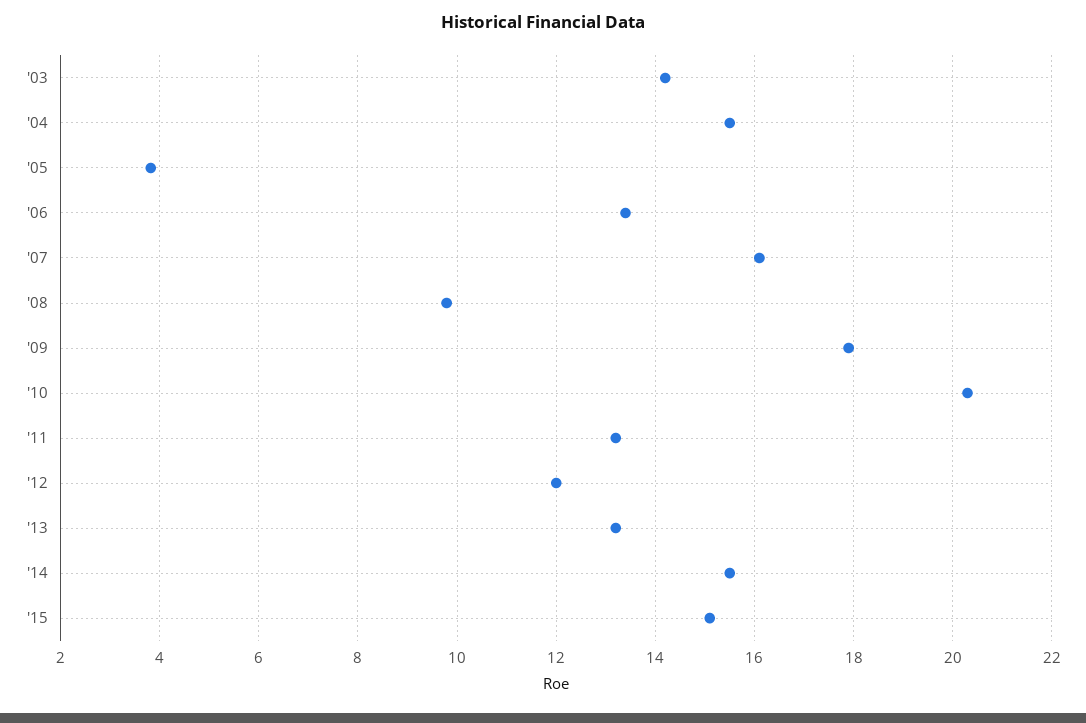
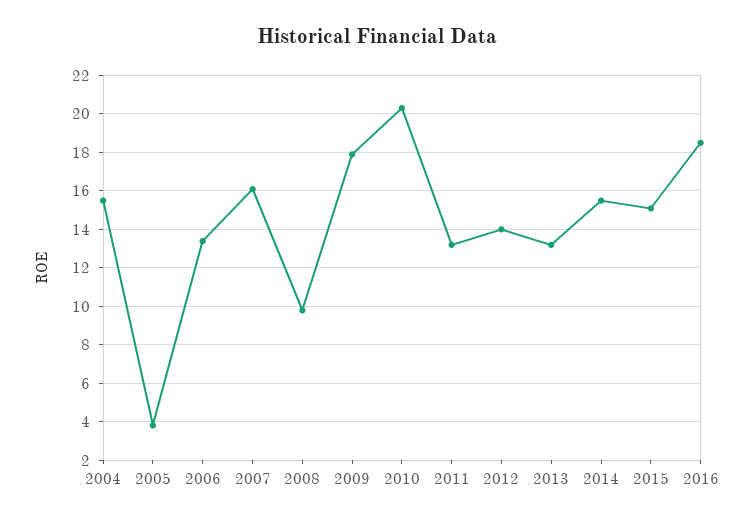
'03: 14.2 -> none
'12: 12 -> 14
2016: none -> 18.5

